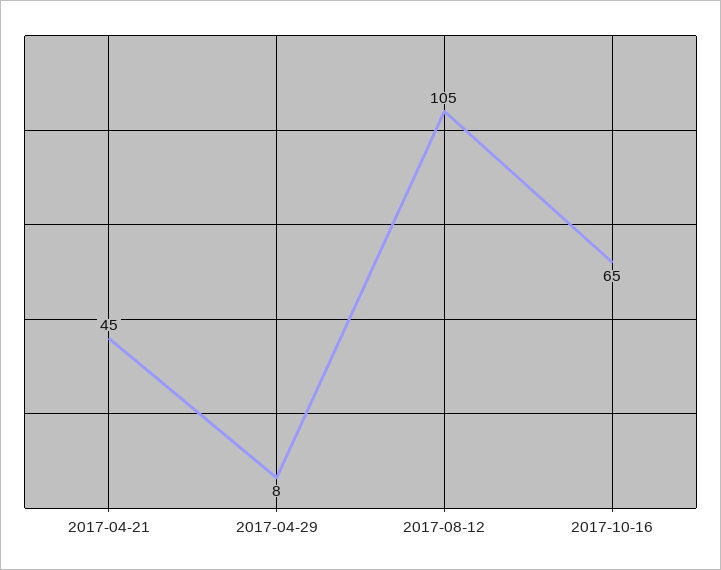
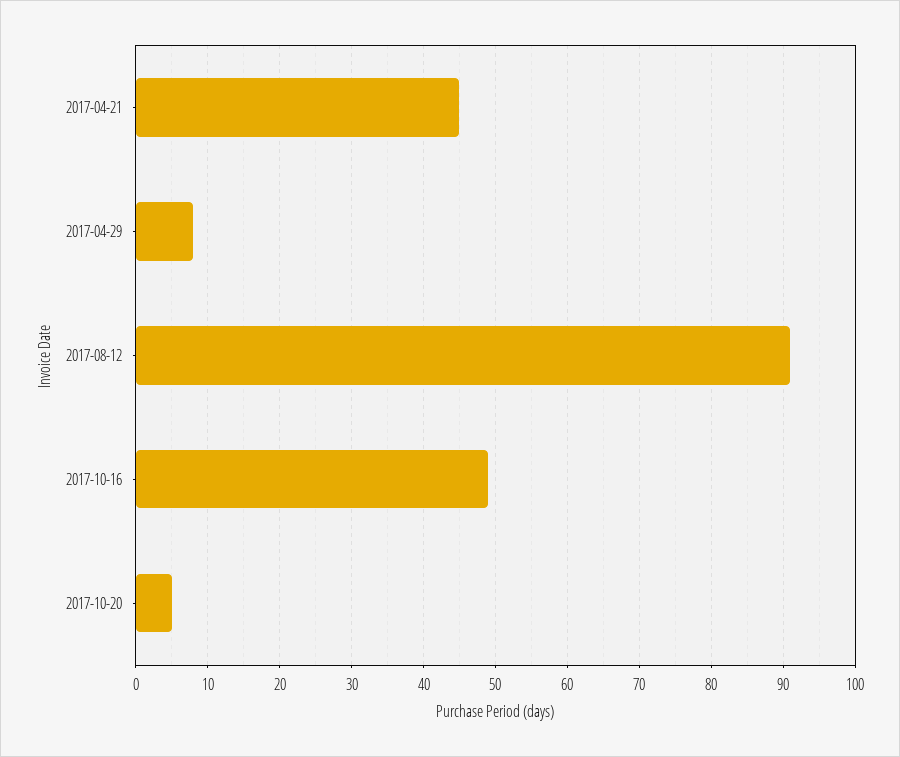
2017-08-12: 105 -> 91
2017-10-16: 65 -> 49
2017-10-20: none -> 5

